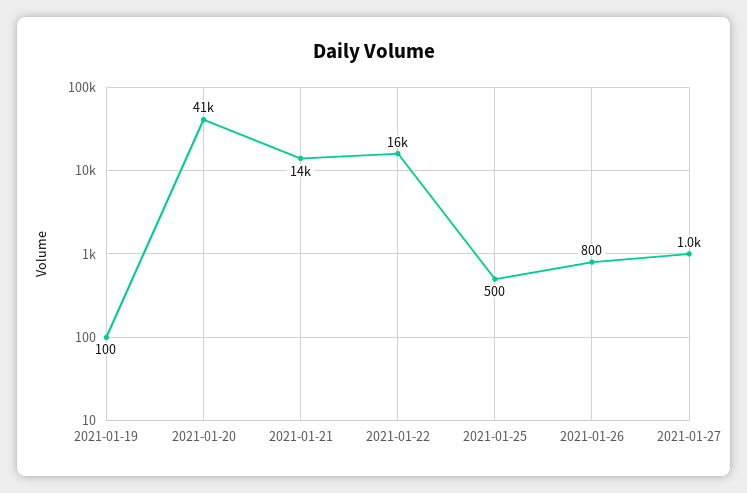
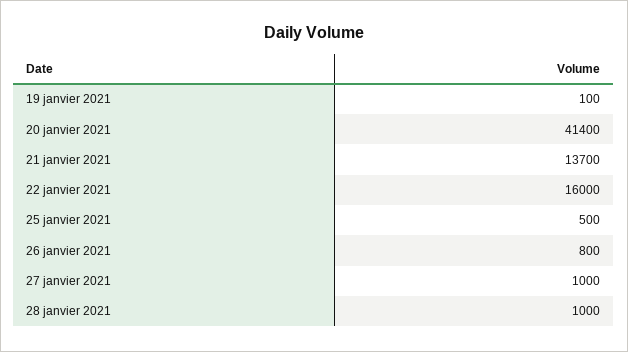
28 janvier 2021: none -> 1000

